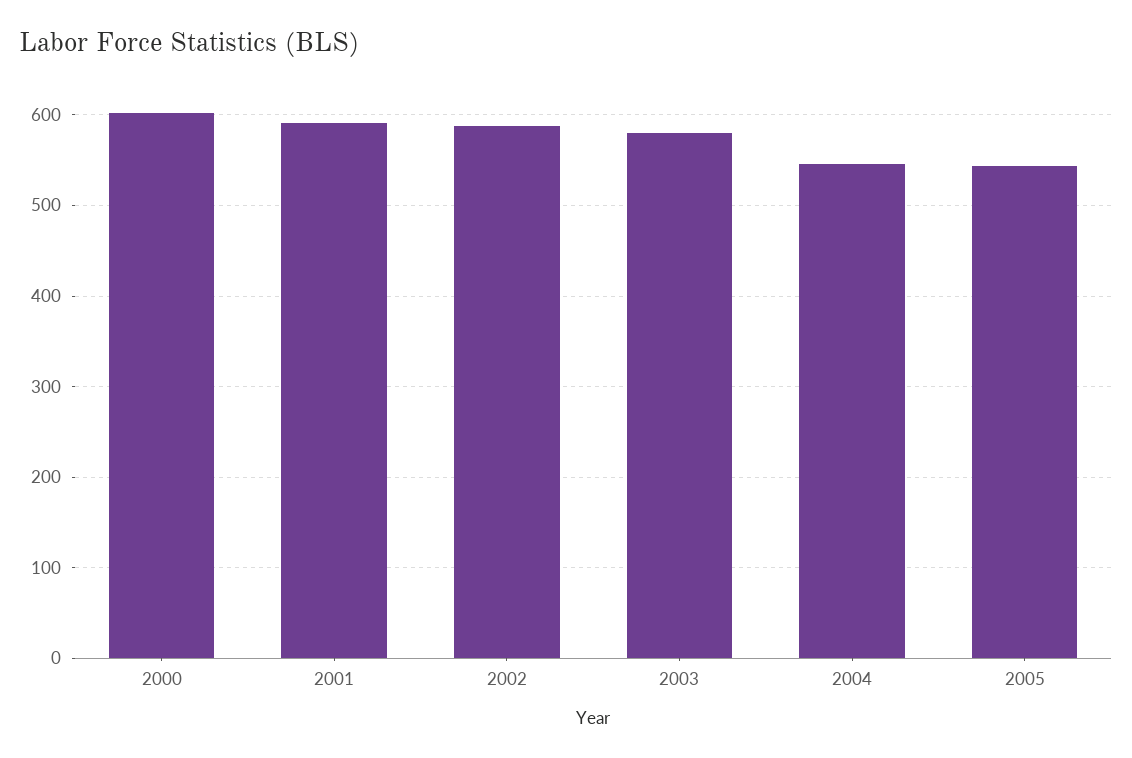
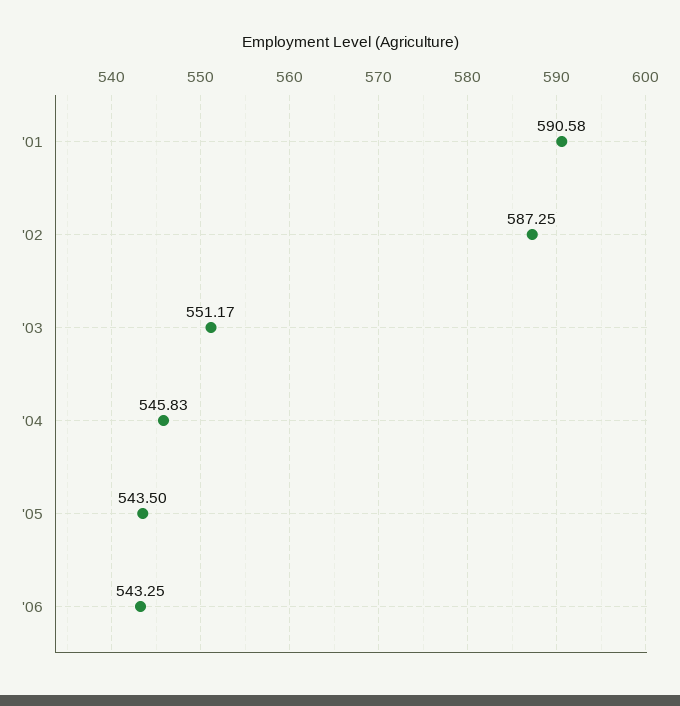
2000: 600 -> none
2003: 580 -> 551.17
'06: none -> 543.25

